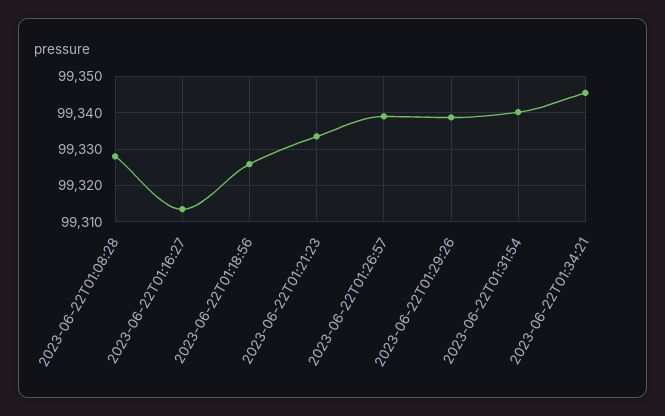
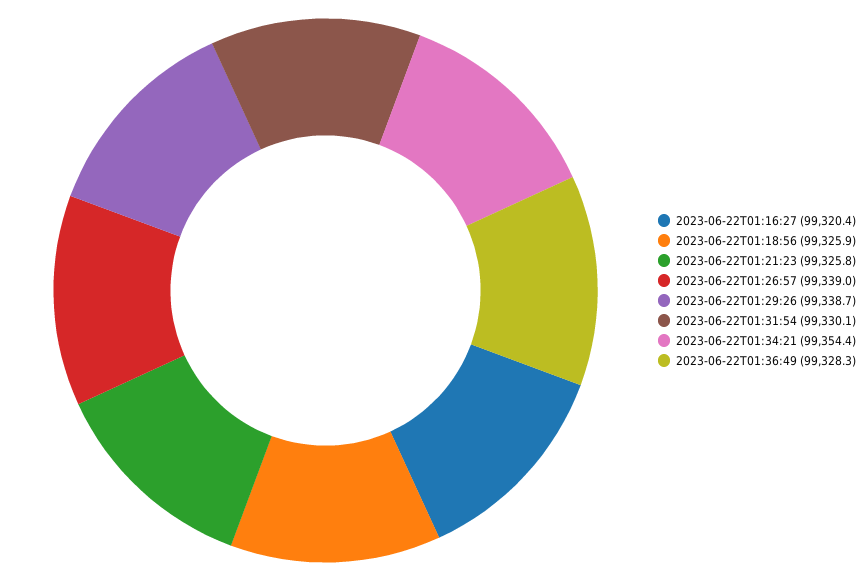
2023-06-22T01:08:28: 99328 -> none
2023-06-22T01:16:27: 99314 -> 99320.4
2023-06-22T01:21:23: 99334 -> 99325.8
2023-06-22T01:31:54: 99340 -> 99330.1
2023-06-22T01:34:21: 99346 -> 99354.4
2023-06-22T01:36:49: none -> 99328.3

